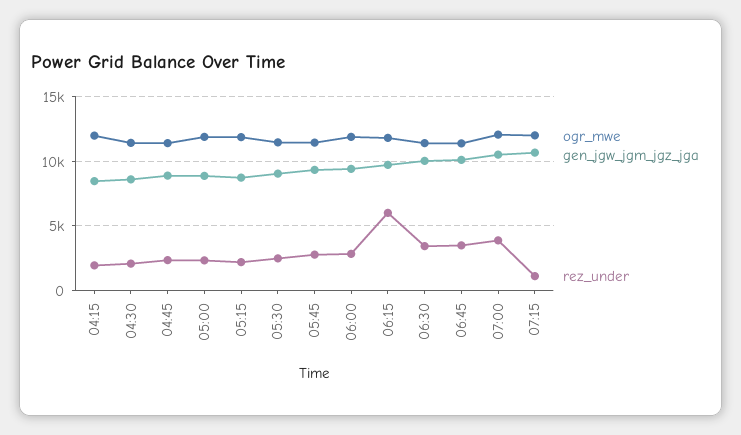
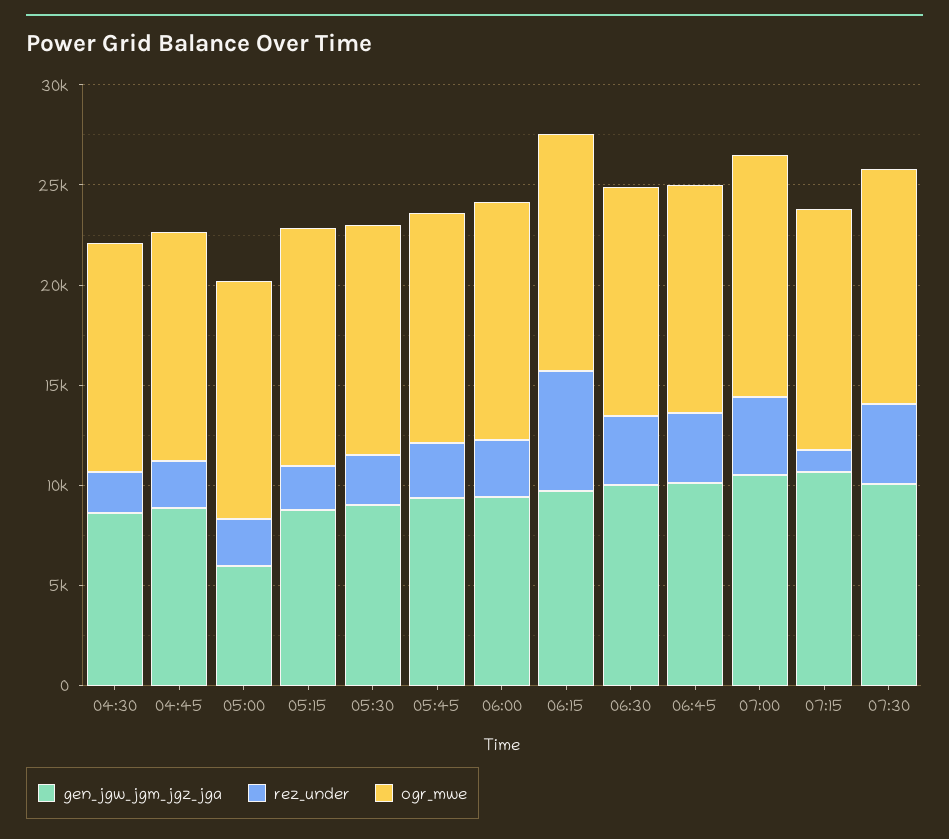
ogr_mwe, 04:15: 12000 -> none
gen_jgw_jgm_jgz_jga, 04:15: 8500 -> none
rez_under, 04:15: 2000 -> none
gen_jgw_jgm_jgz_jga, 05:00: 9000 -> 6000
gen_jgw_jgm_jgz_jga, 07:30: none -> 10000
rez_under, 07:30: none -> 4000
ogr_mwe, 07:30: none -> 12000

